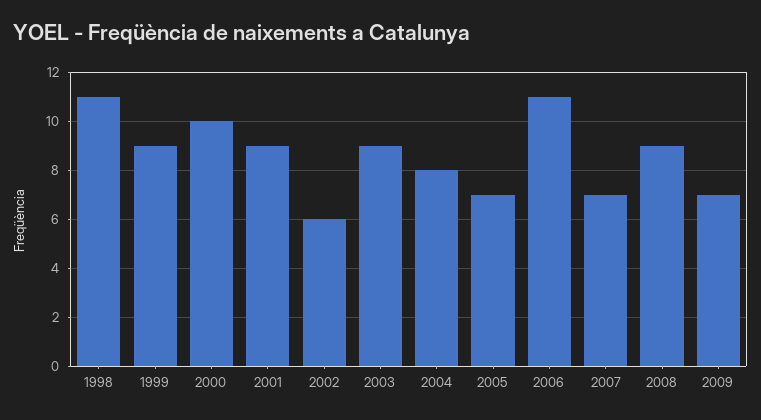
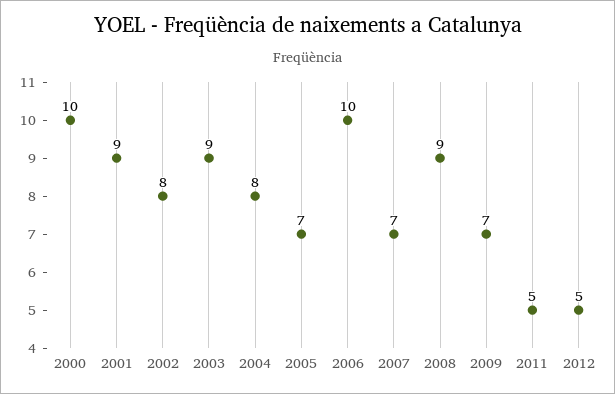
1998: 11 -> none
1999: 9 -> none
2002: 6 -> 8
2006: 11 -> 10
2011: none -> 5
2012: none -> 5

